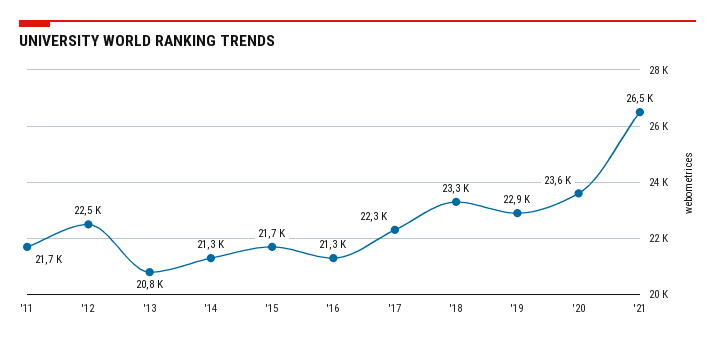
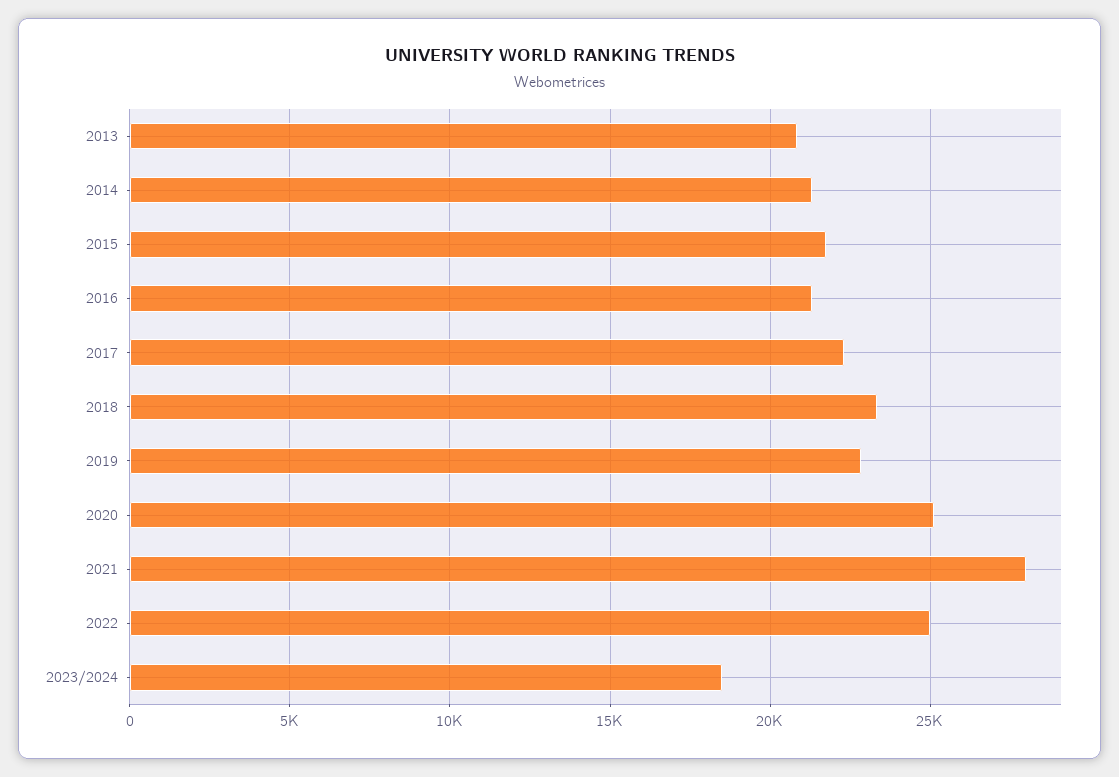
'11: 21700 -> none
'12: 22500 -> none
'20: 23600 -> 25000
'21: 26500 -> 28000
2022: none -> 25000
2023/2024: none -> 18500

